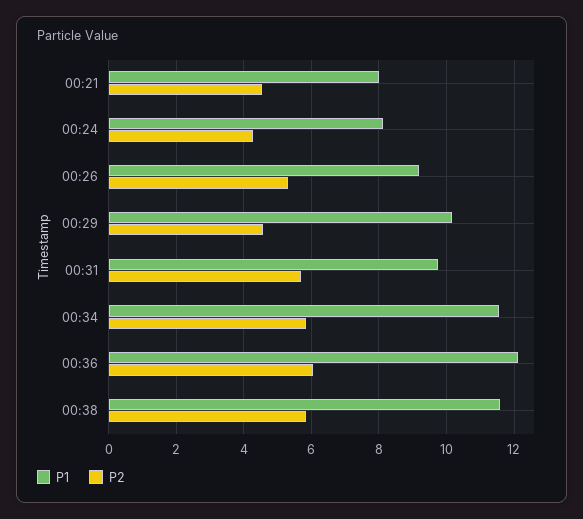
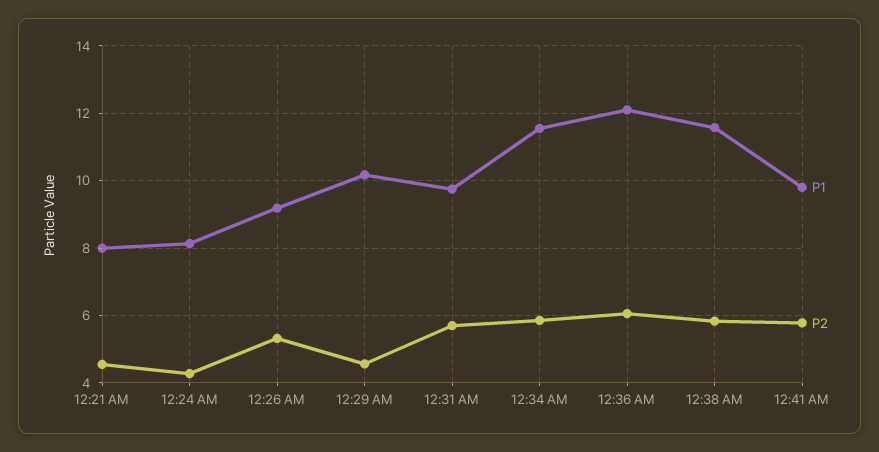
P1, 12:41 AM: none -> 9.8
P2, 12:41 AM: none -> 5.8

